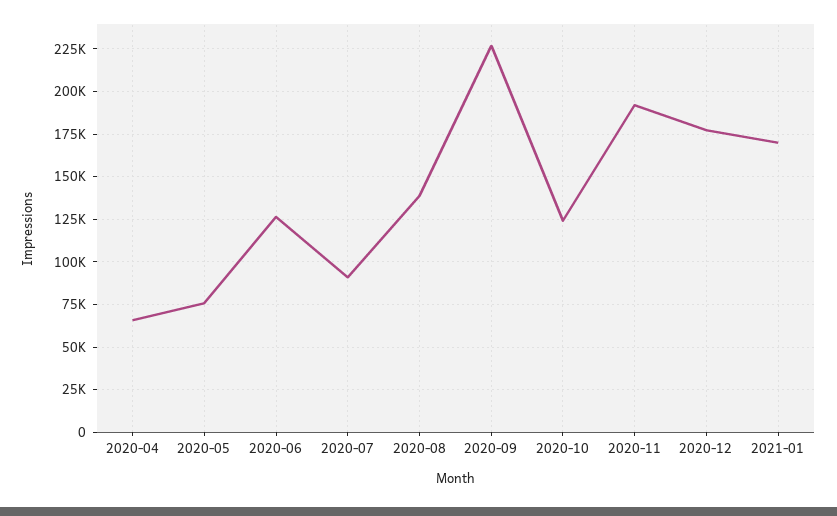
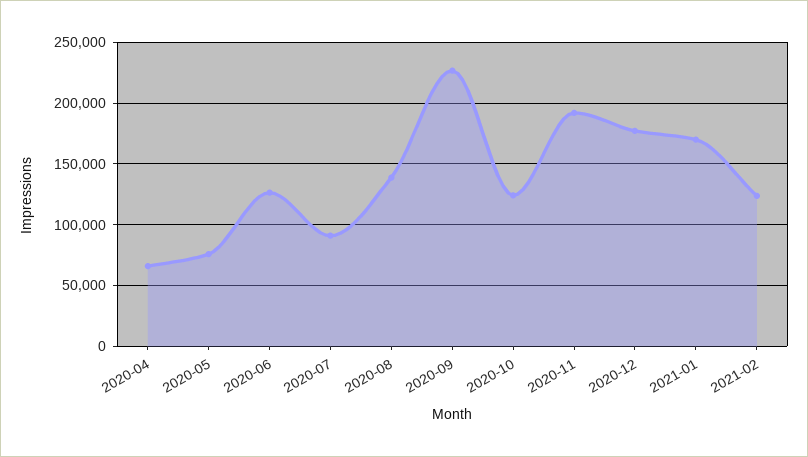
2021-02: none -> 125000

